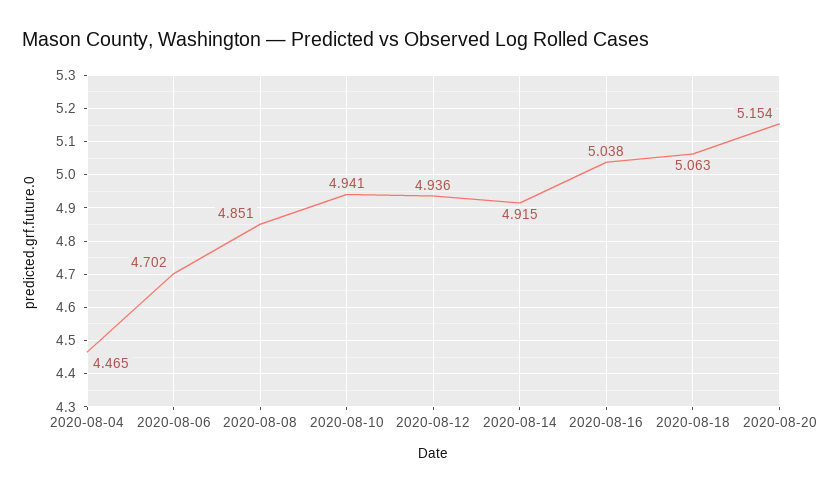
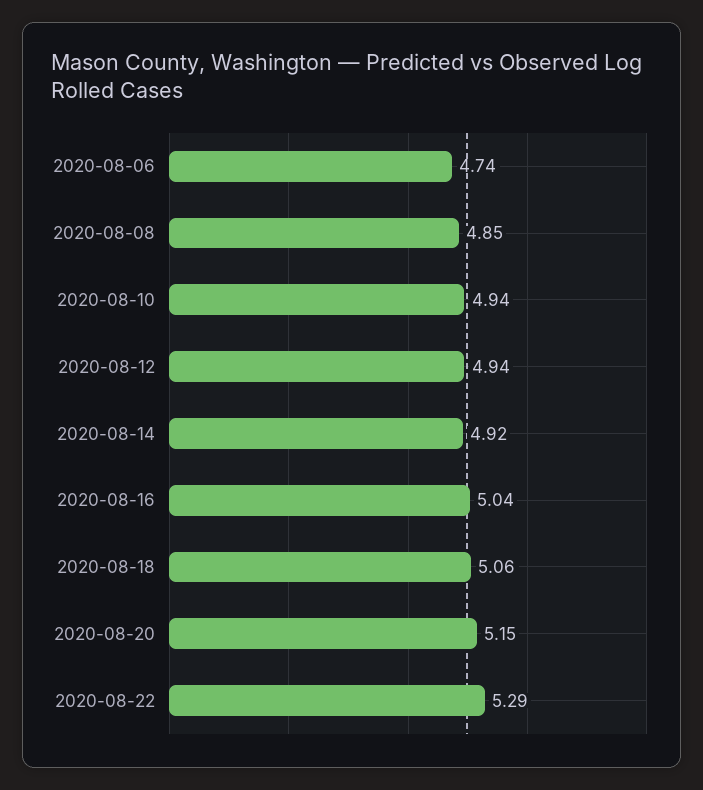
2020-08-04: 4.465 -> none
2020-08-06: 4.702 -> 4.74
2020-08-22: none -> 5.29

